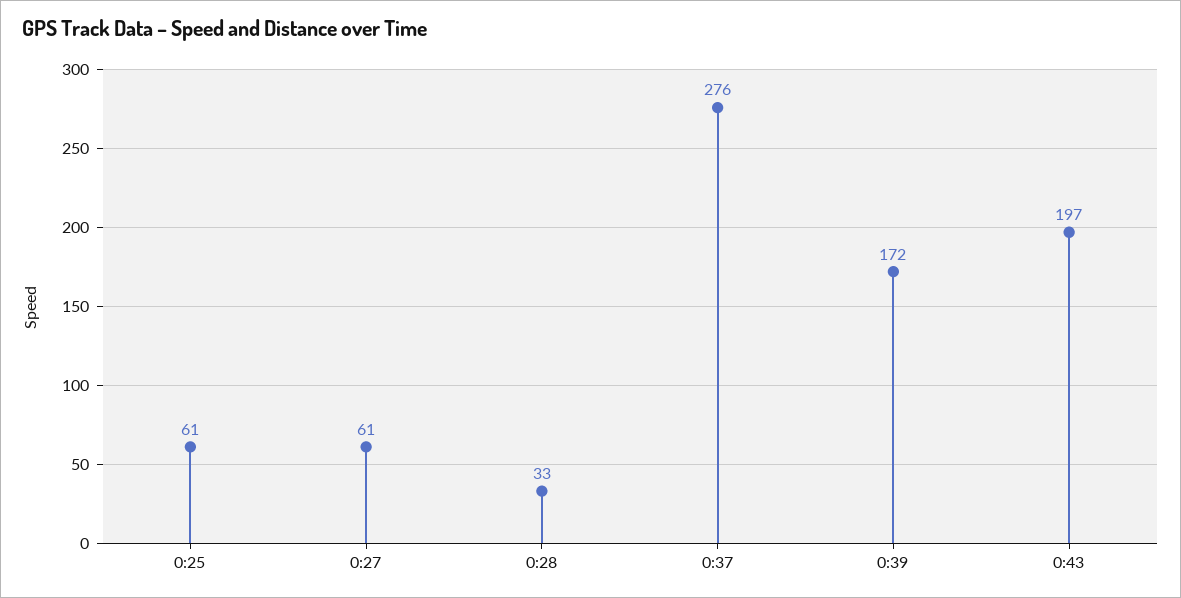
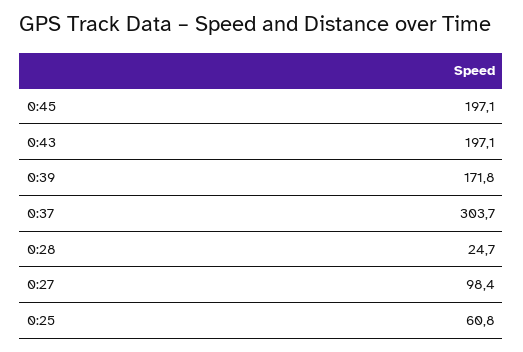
0:27: 61 -> 98.4
0:28: 33 -> 24.7
0:37: 276 -> 303.7
0:45: none -> 197.1

